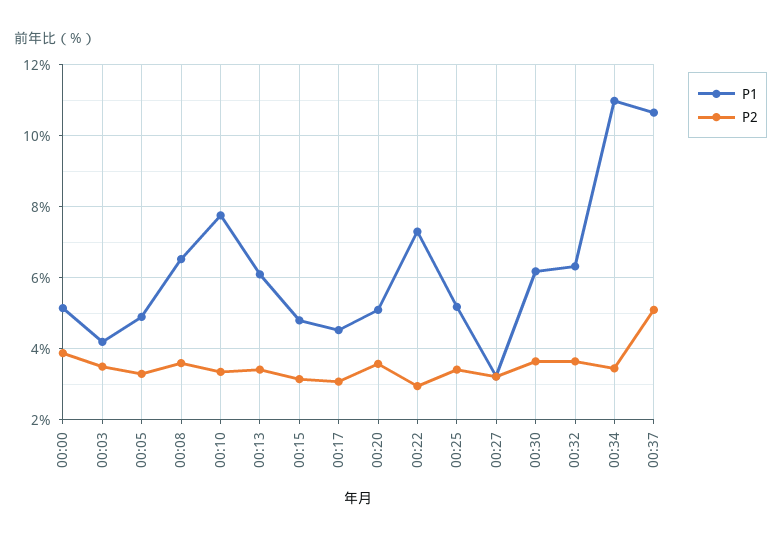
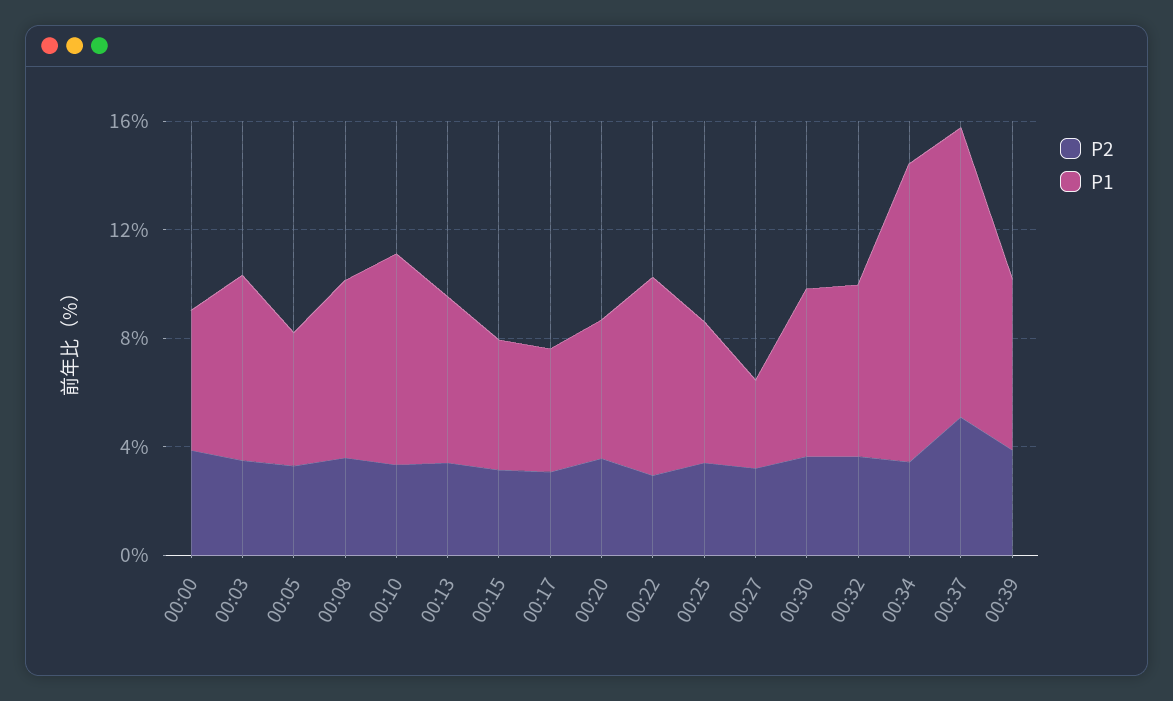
P1, 00:03: 4.2 -> 7
P2, 00:39: none -> 4
P1, 00:39: none -> 6

